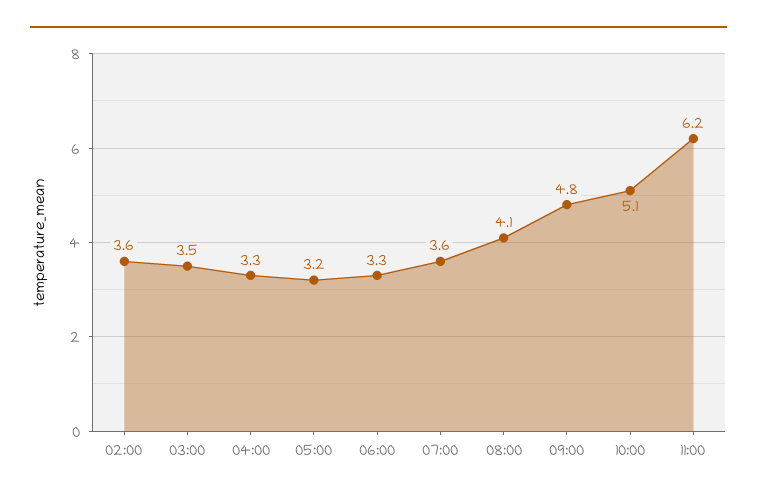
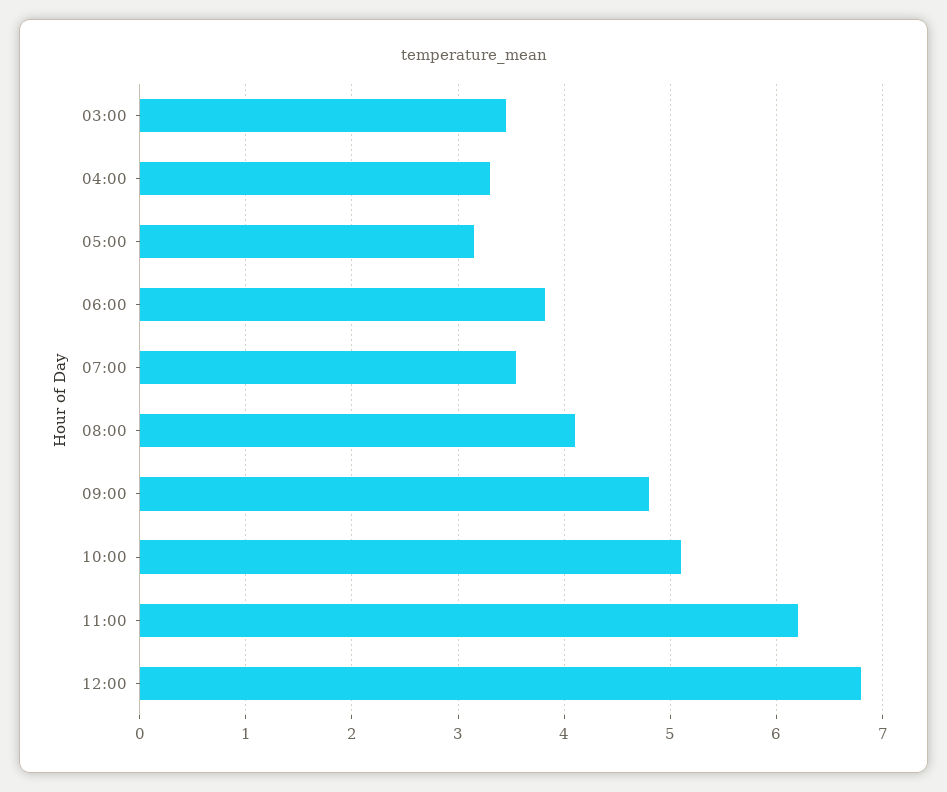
02:00: 3.6 -> none
06:00: 3.3 -> 3.8
12:00: none -> 6.8

